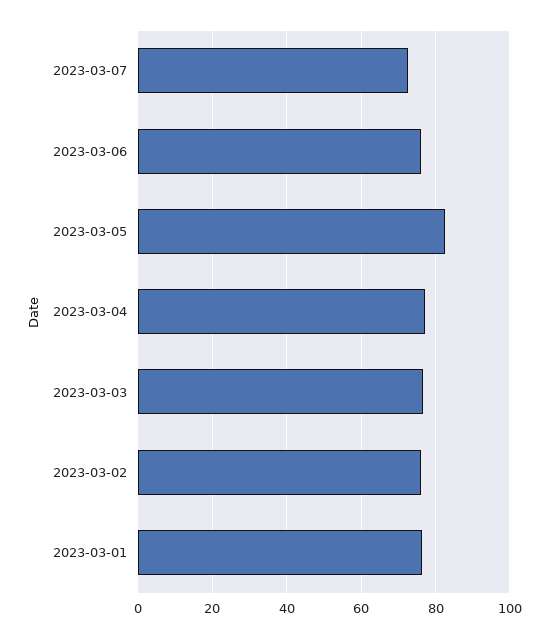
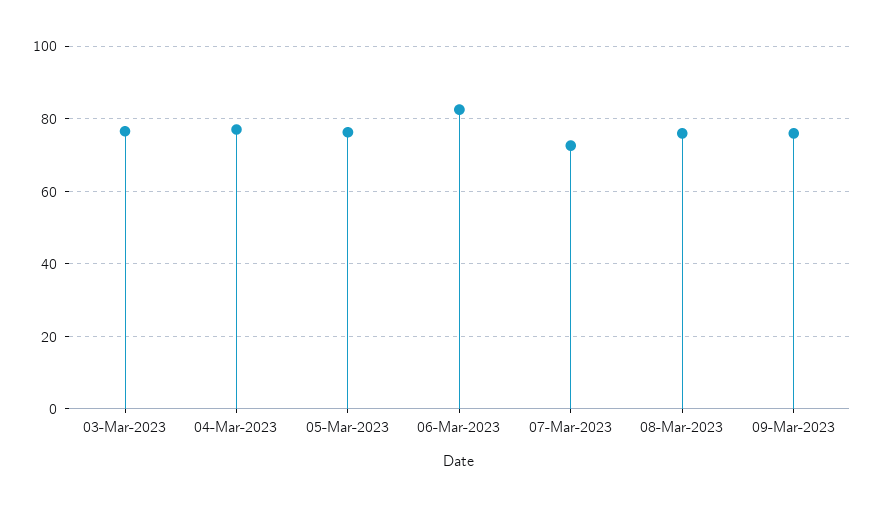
2023-03-06: 76 -> 82
2023-03-05: 82 -> 76
2023-03-02: 76 -> none
2023-03-01: 76 -> none
08-Mar-2023: none -> 76
09-Mar-2023: none -> 76

